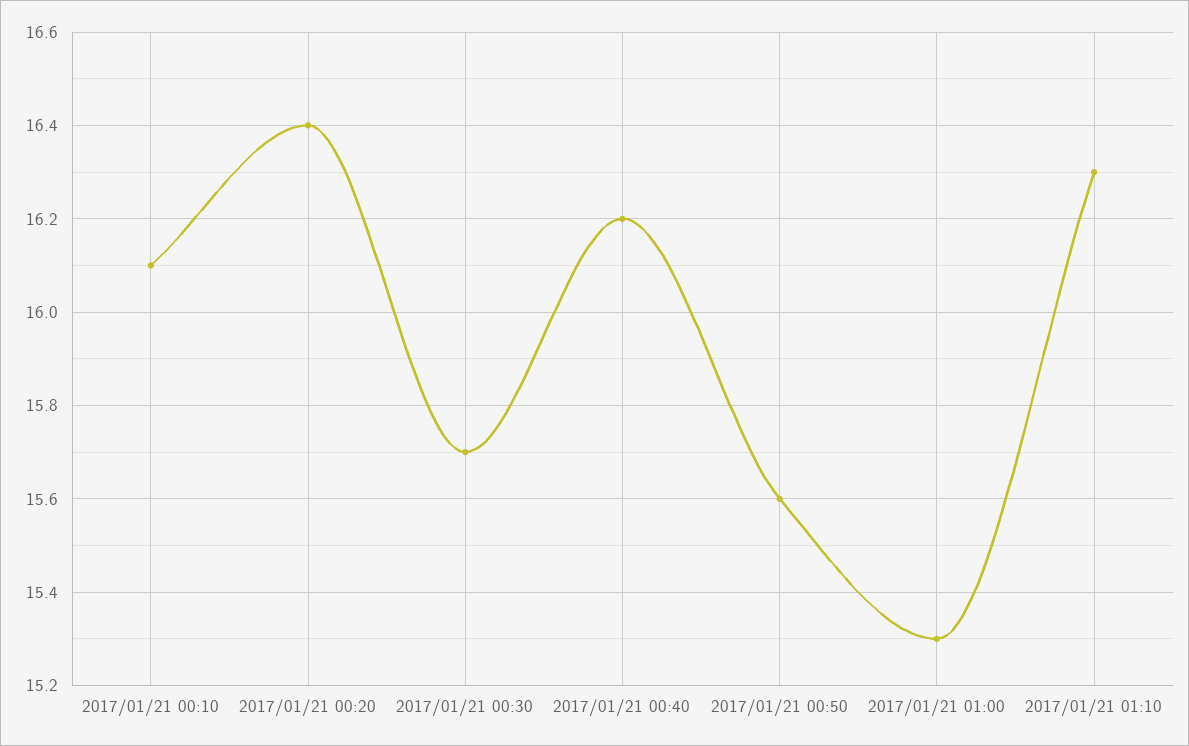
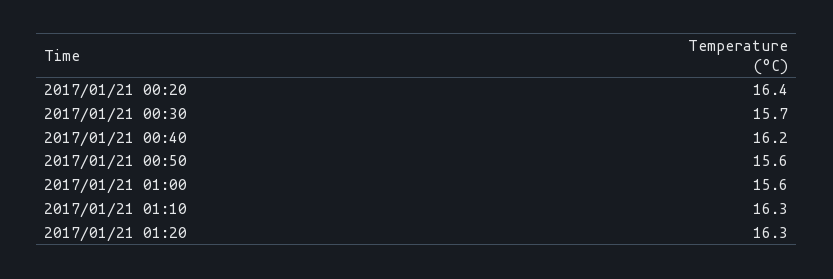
2017/01/21 00:10: 16.1 -> none
2017/01/21 01:00: 15.3 -> 15.6
2017/01/21 01:20: none -> 16.3

